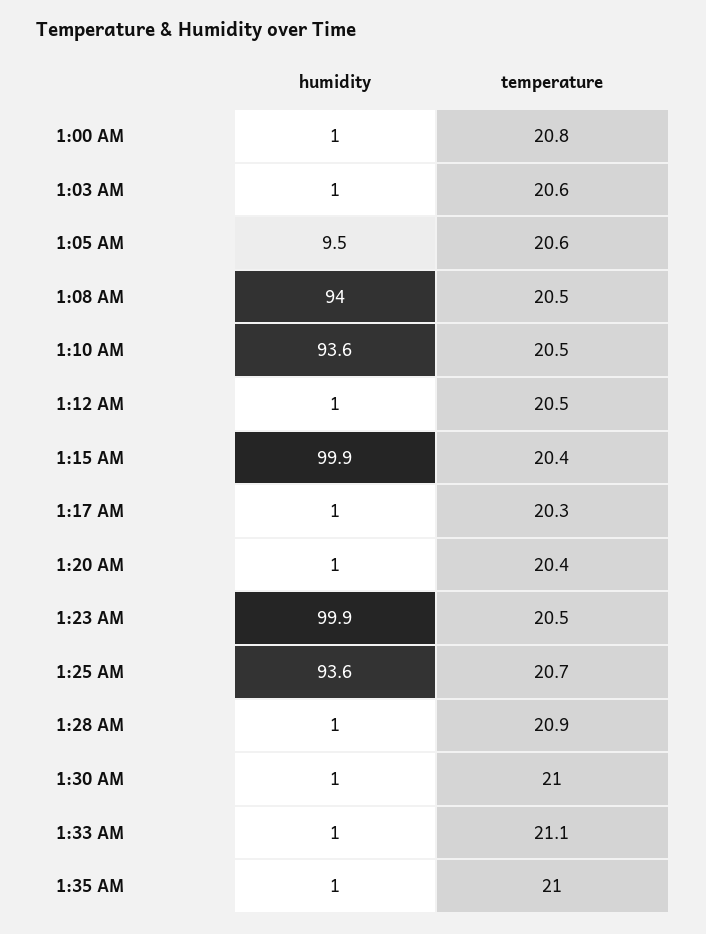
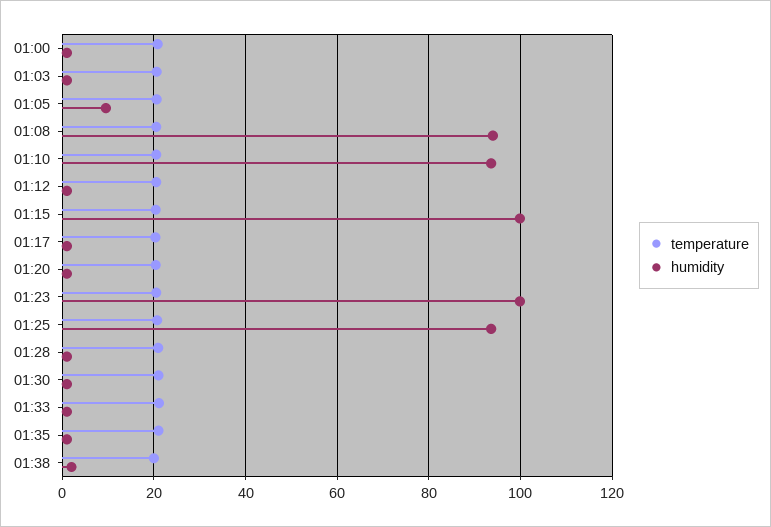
temperature, 01:38: none -> 20
humidity, 01:38: none -> 2

